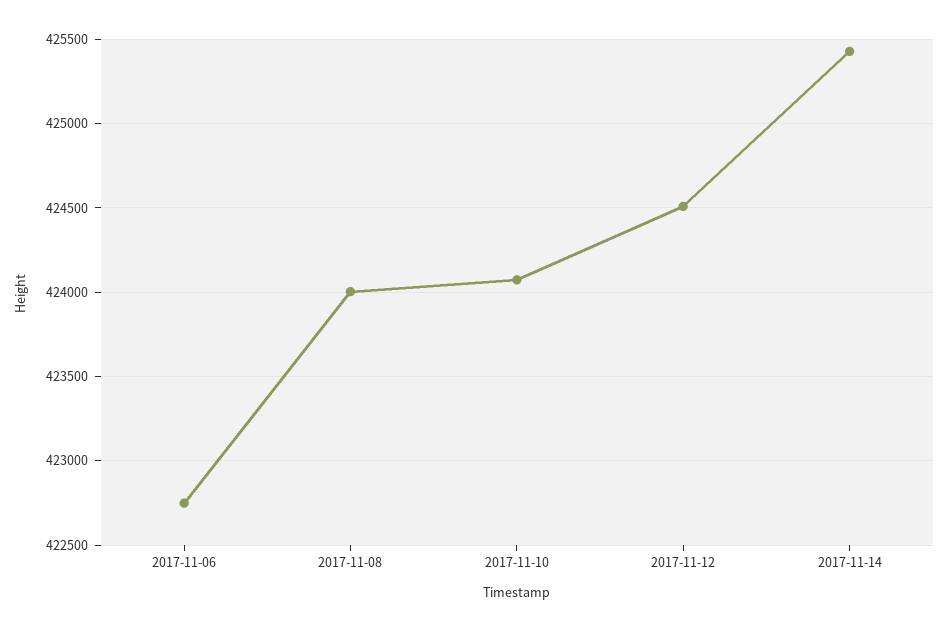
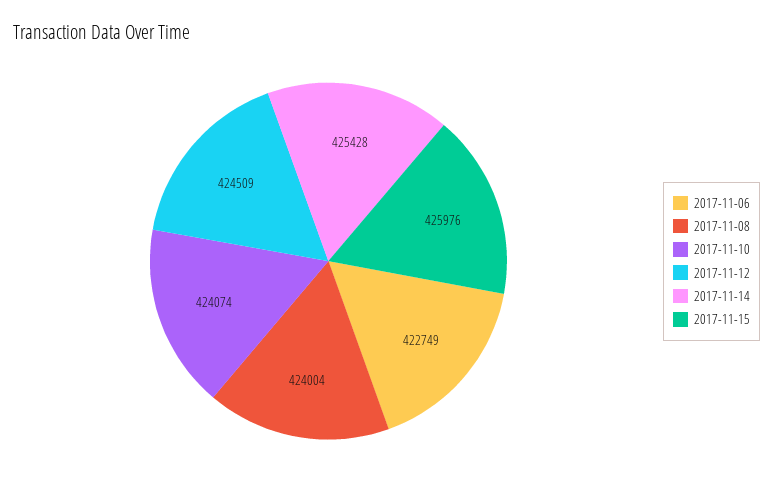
2017-11-15: none -> 425976

